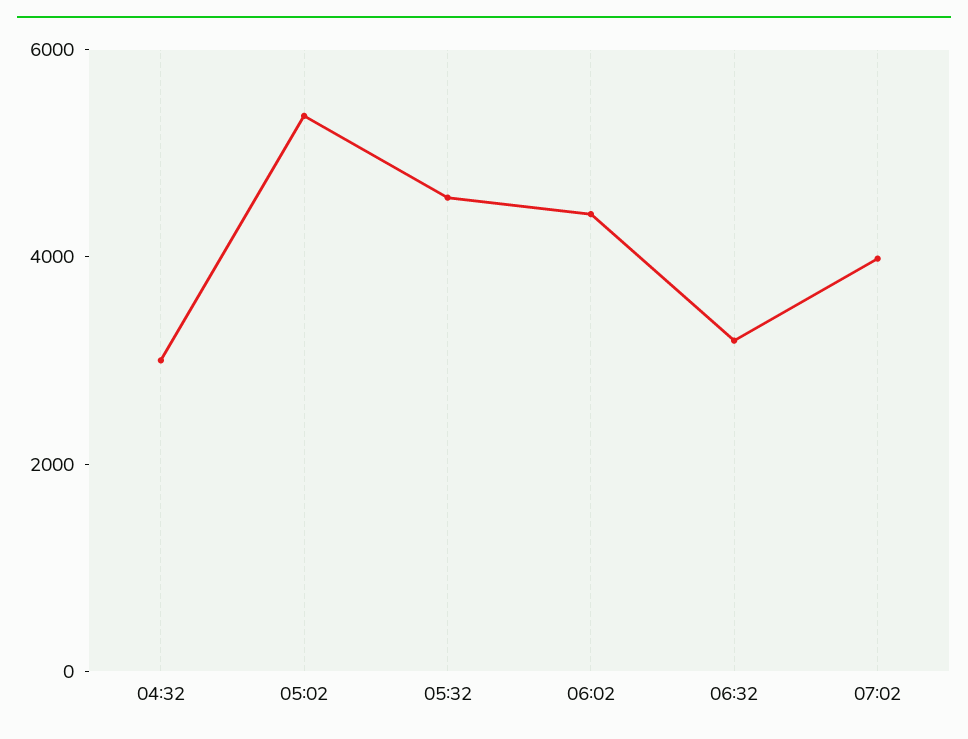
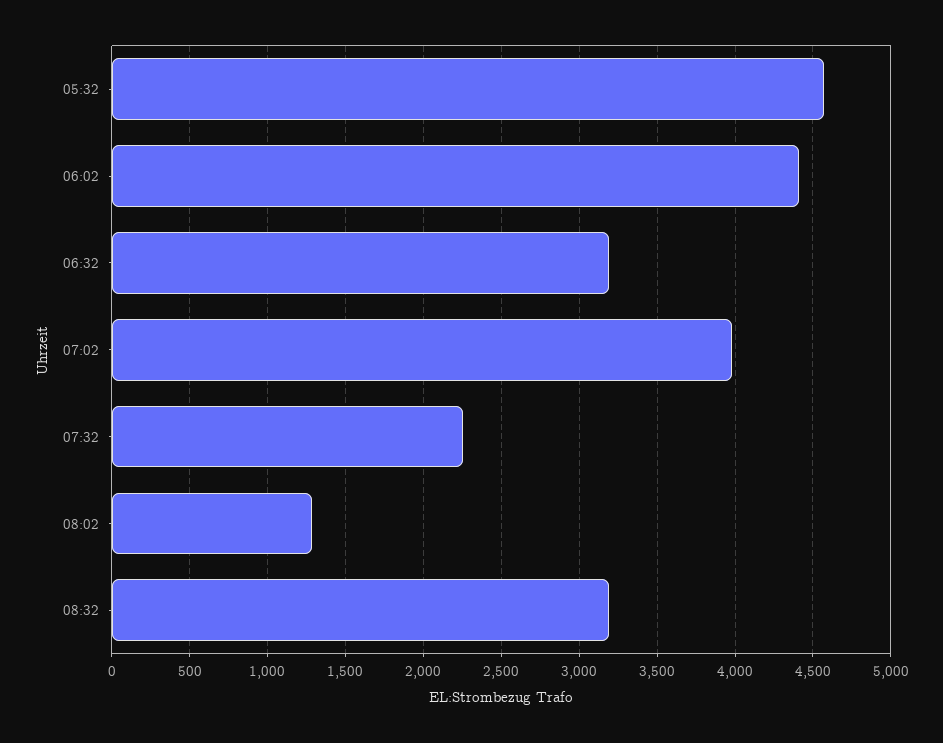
04:32: 3000 -> none
05:02: 5500 -> none
07:32: none -> 2250
08:02: none -> 1300
08:32: none -> 3200

